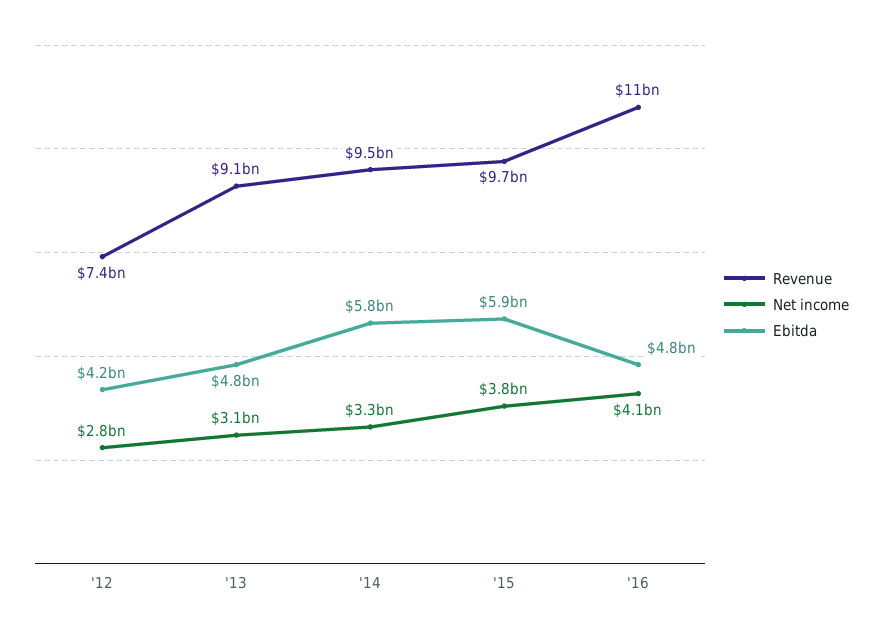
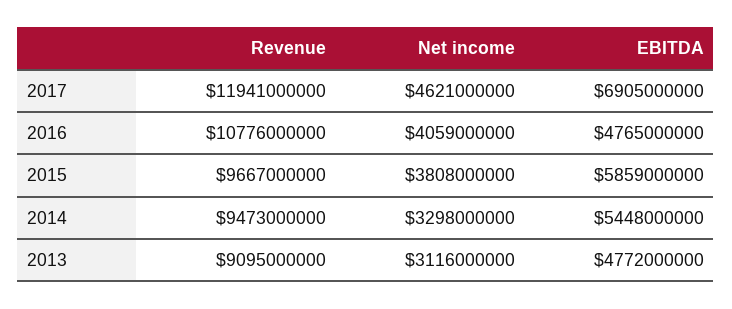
Revenue, '12: 7400000000 -> none
Net income, '12: 2800000000 -> none
Ebitda, '12: 4200000000 -> none
Ebitda, '14: 5800000000 -> 5448000000
Revenue, 2017: none -> 11941000000
Net income, 2017: none -> 4621000000
Ebitda, 2017: none -> 6905000000

